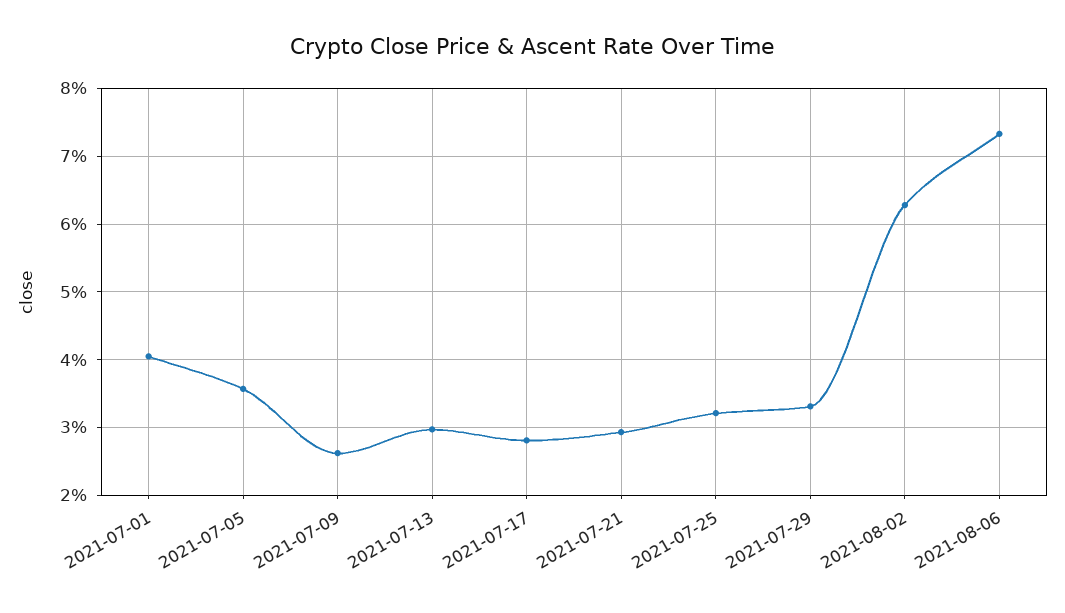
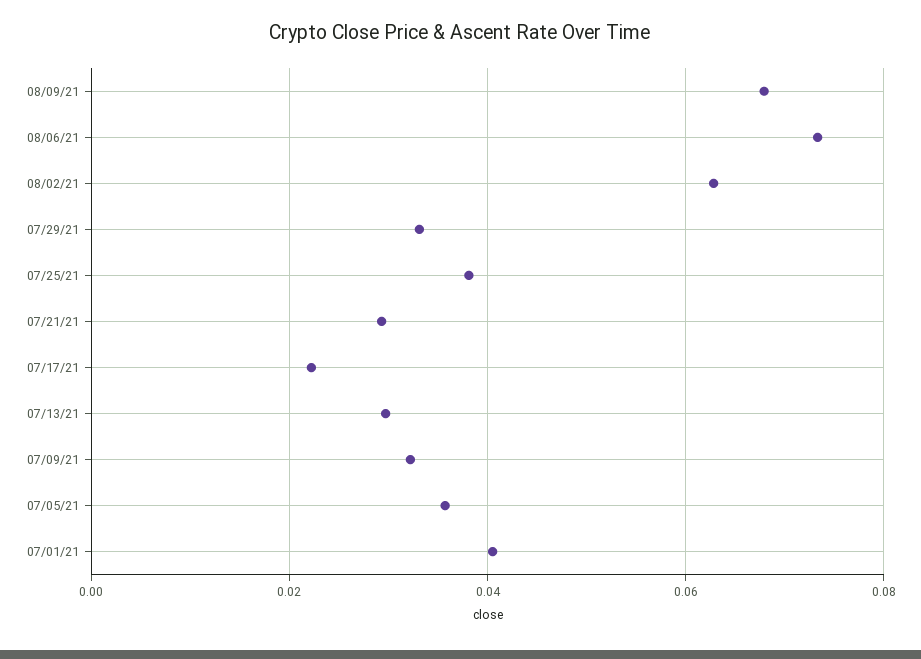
2021-07-09: 0.026 -> 0.032
2021-07-17: 0.028 -> 0.022
2021-07-25: 0.032 -> 0.038
08/09/21: none -> 0.068

